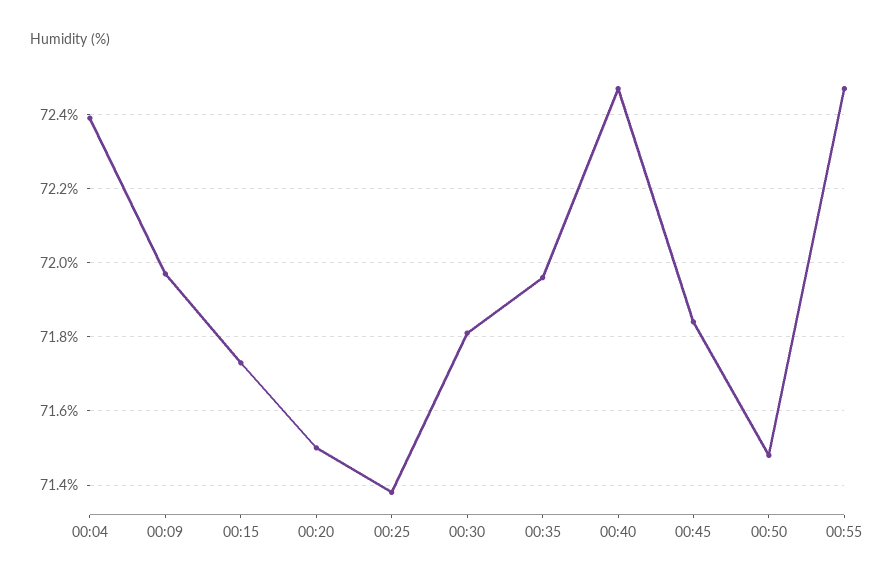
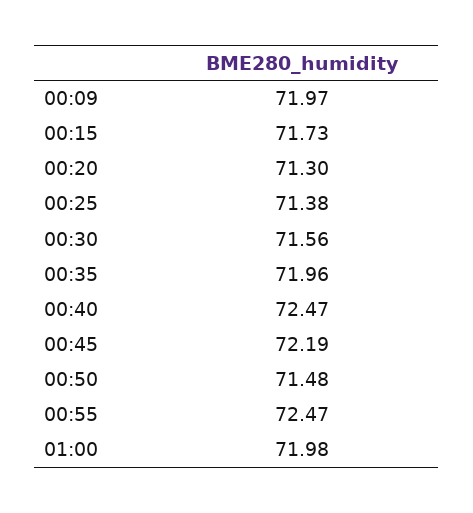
00:04: 72.4 -> none
00:20: 71.5 -> 71.3
00:30: 71.8 -> 71.56
00:45: 71.85 -> 72.19
01:00: none -> 71.98

